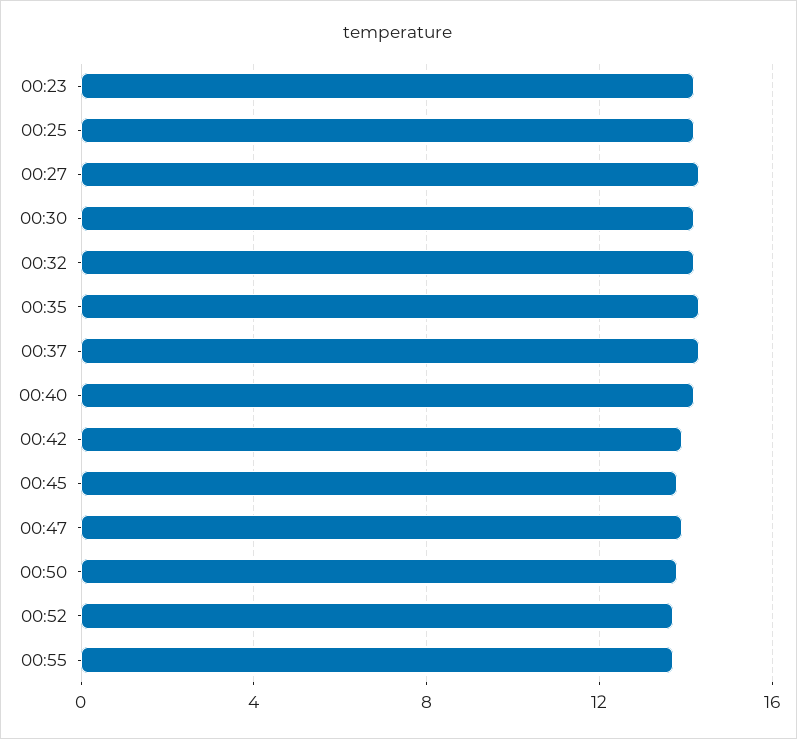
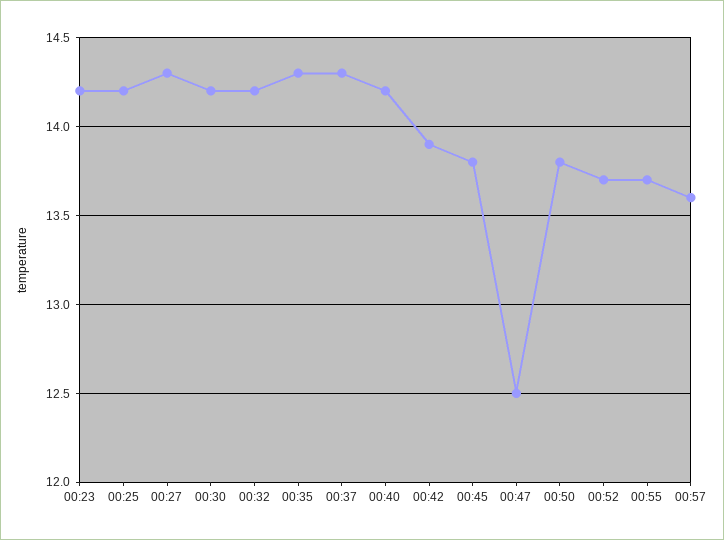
00:47: 14 -> 12.5
00:57: none -> 13.6

